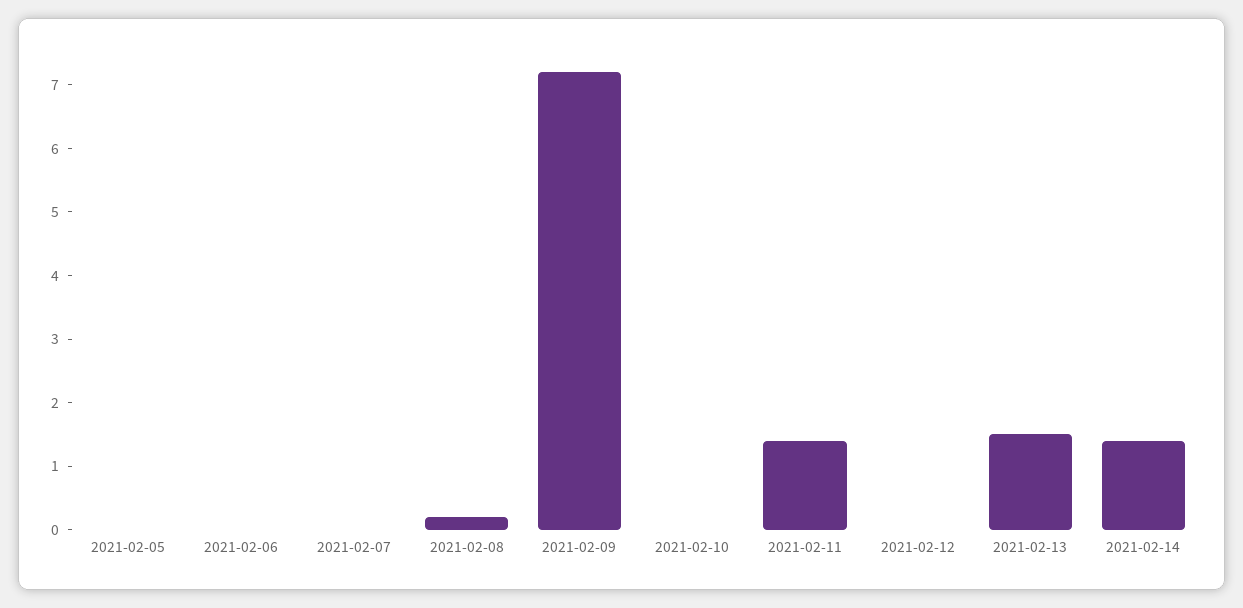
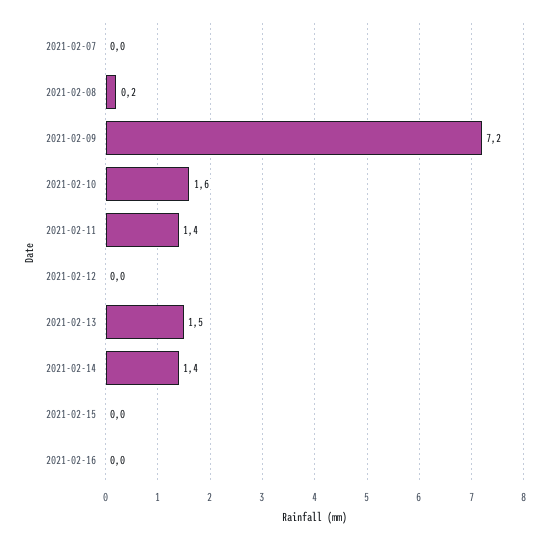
2021-02-05: 0 -> none
2021-02-06: 0 -> none
2021-02-10: 0 -> 1.6
2021-02-15: none -> 0
2021-02-16: none -> 0

